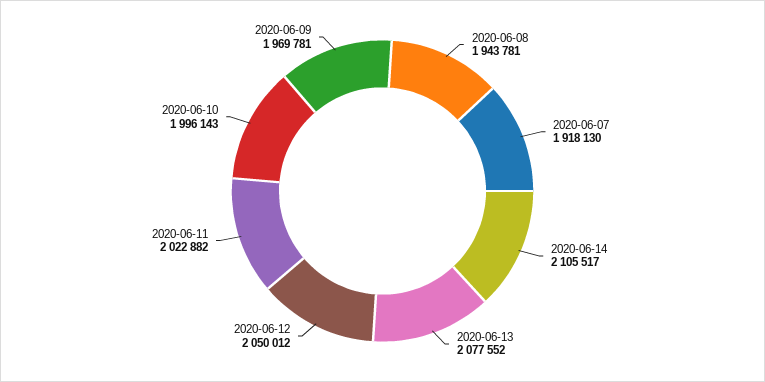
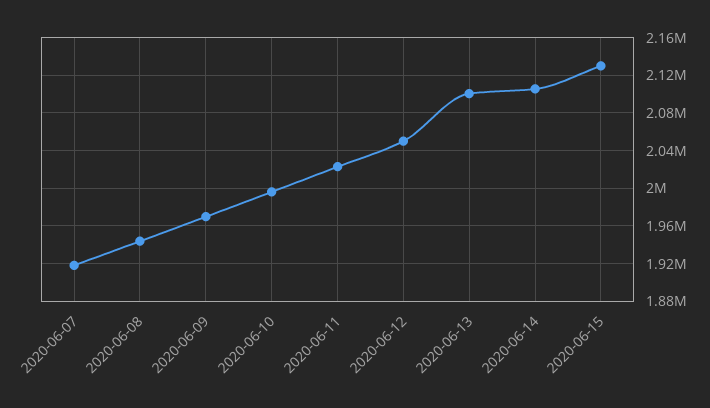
2020-06-13: 2077552 -> 2100000
2020-06-15: none -> 2130000

